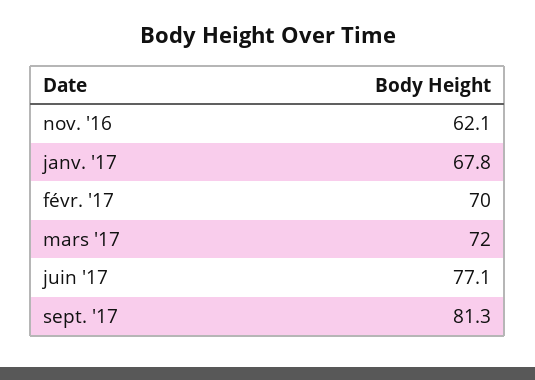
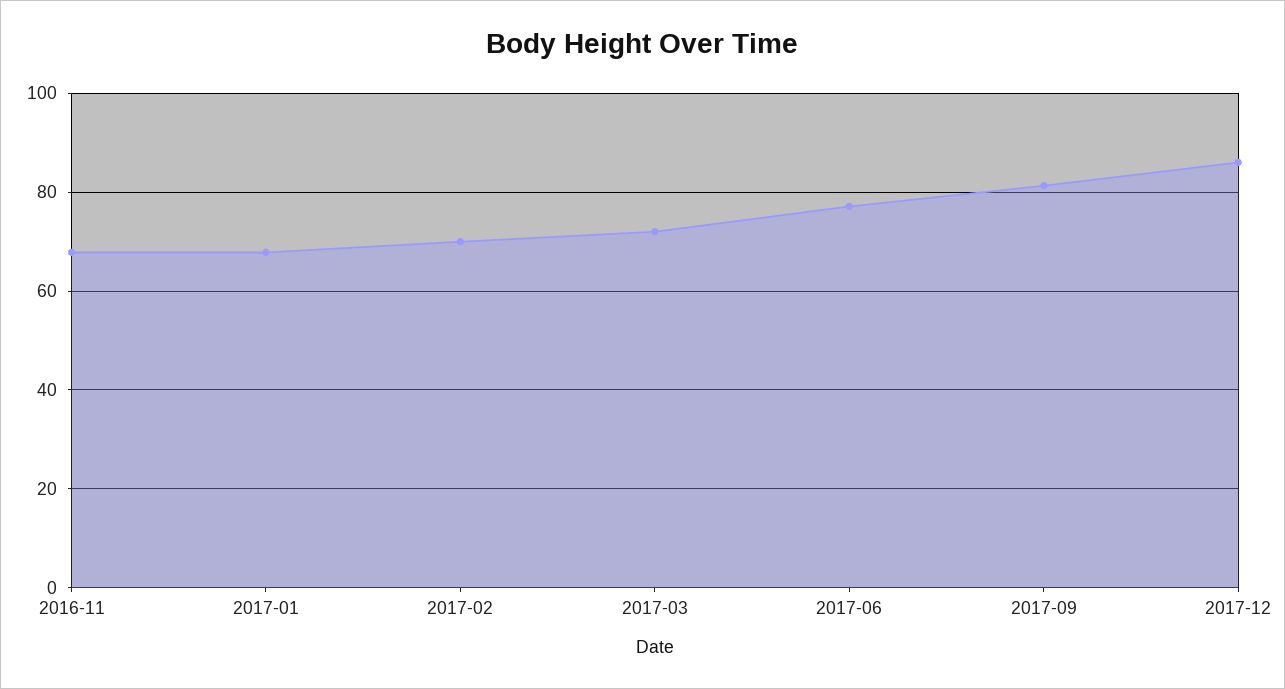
nov. '16: 62.1 -> 68
2017-12: none -> 86

